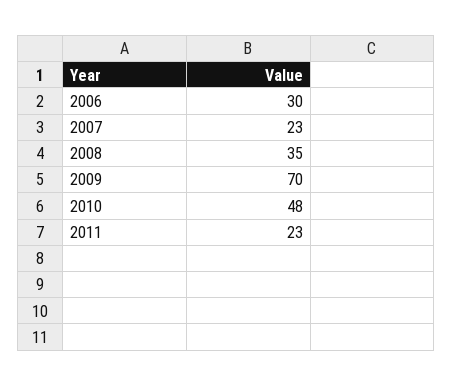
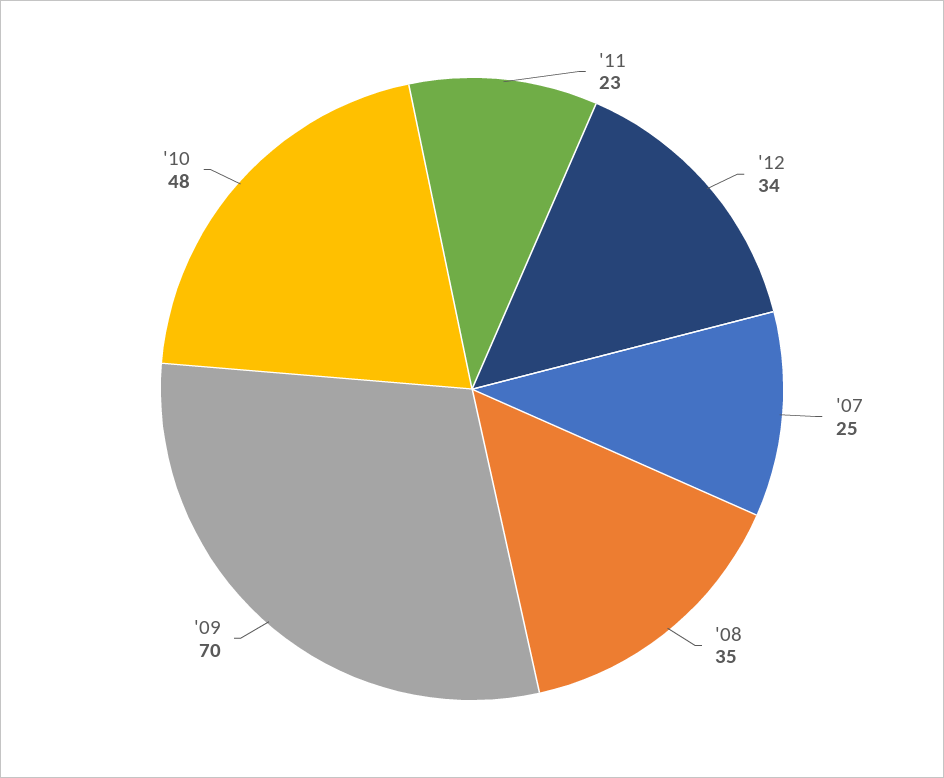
2006: 30 -> none
2007: 23 -> 25
'12: none -> 34

